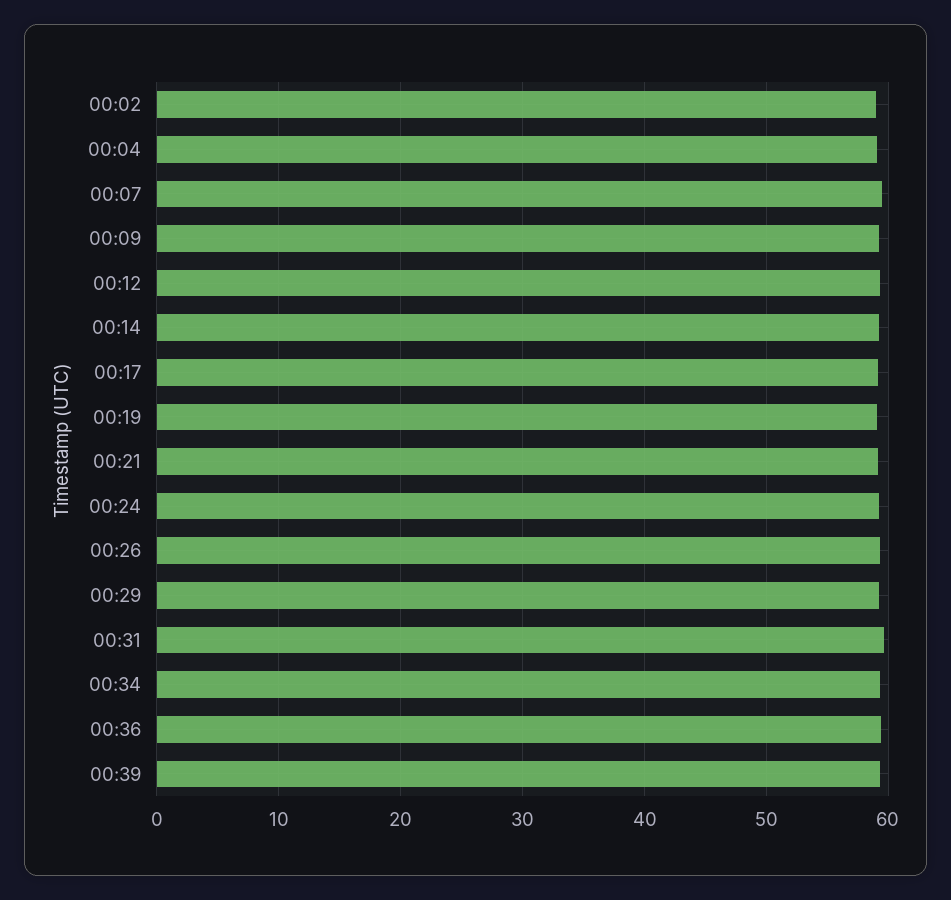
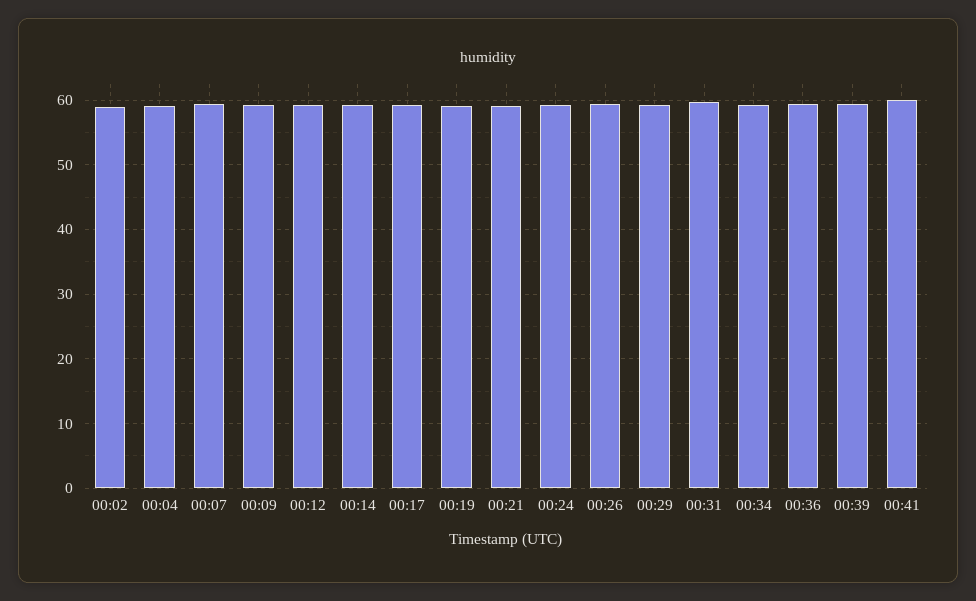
00:41: none -> 60

